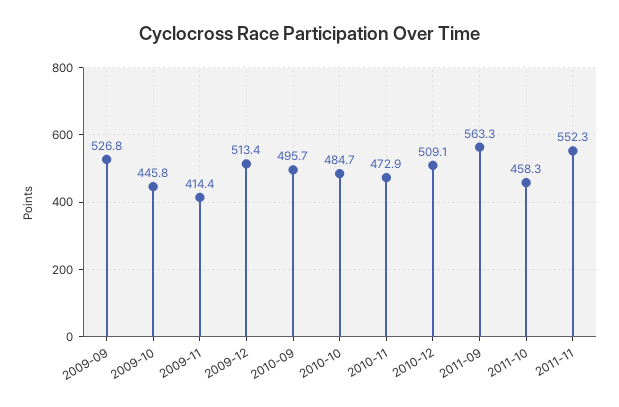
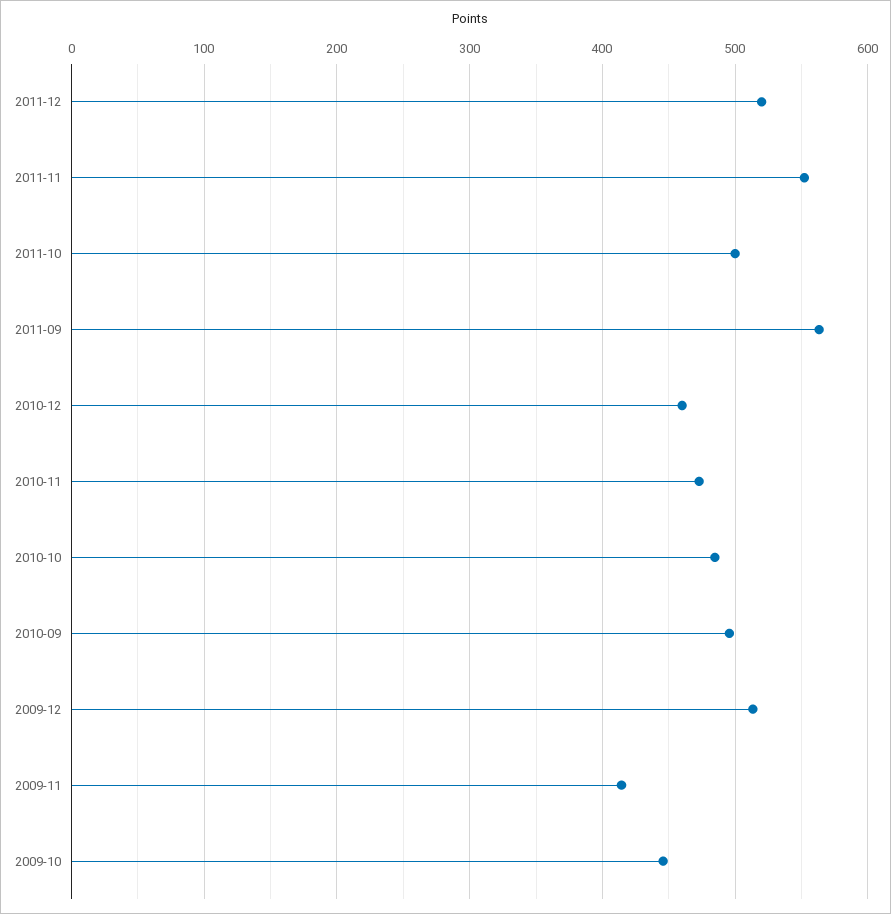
2009-09: 526.8 -> none
2010-12: 509.1 -> 460
2011-10: 458.3 -> 500
2011-12: none -> 520

